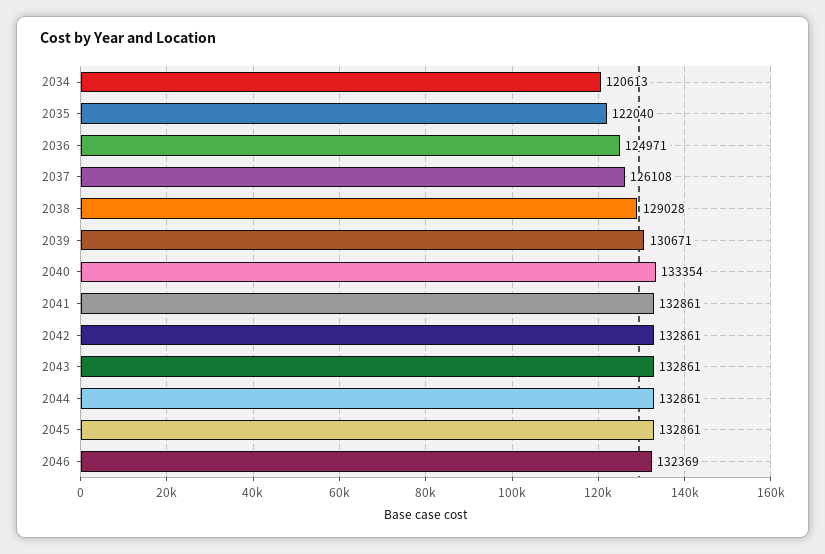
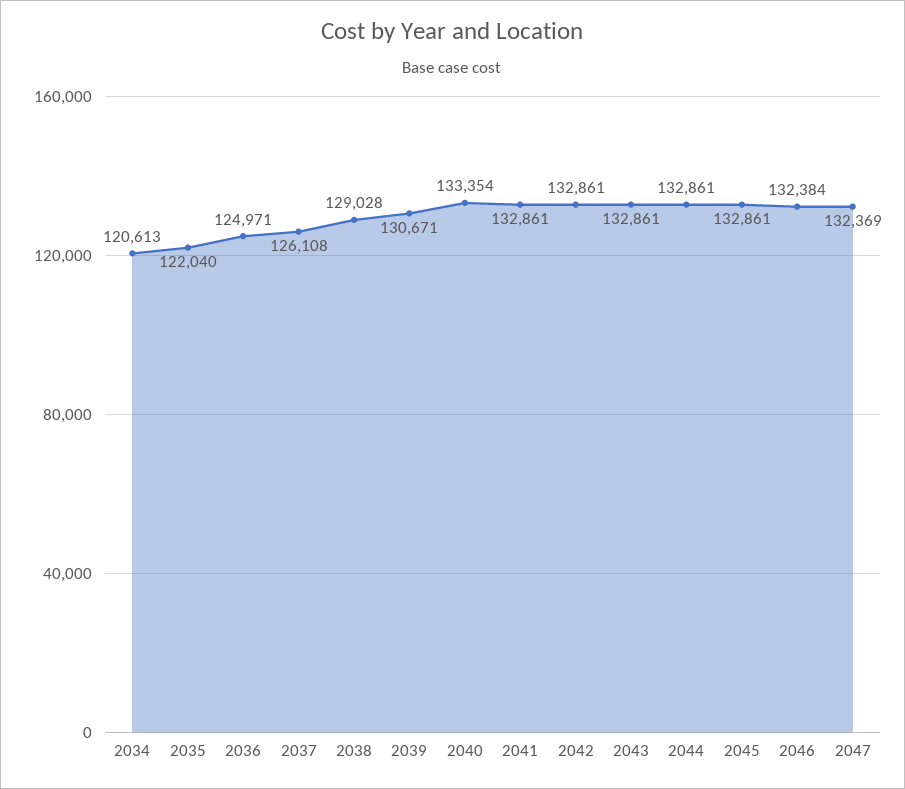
2046: 132369 -> 132384
2047: none -> 132369

